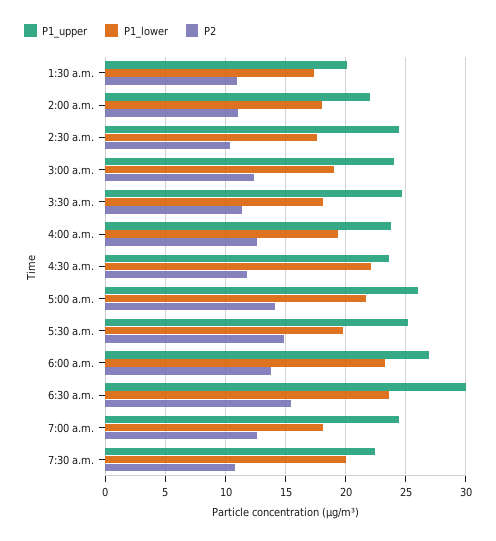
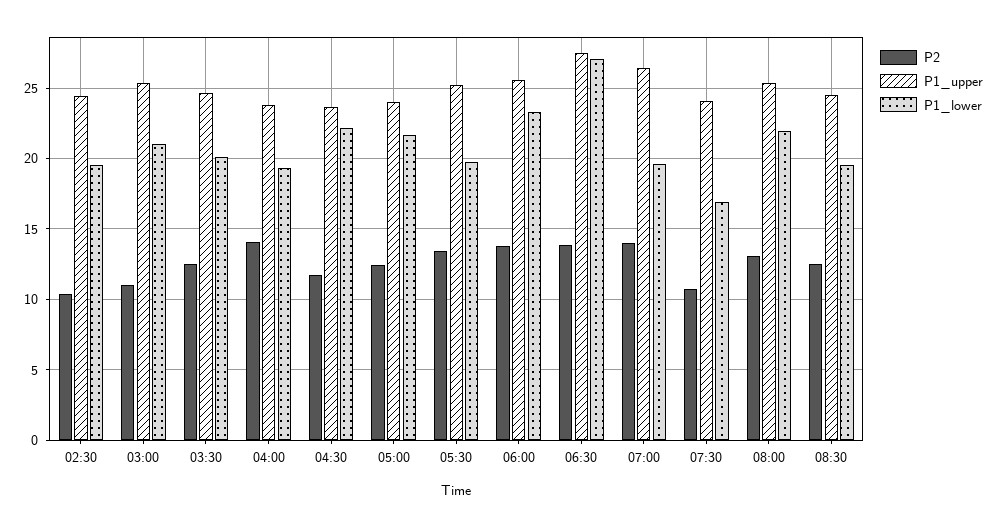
P1_upper, 1:30 a.m.: 20 -> none
P1_lower, 1:30 a.m.: 17.5 -> none
P2, 1:30 a.m.: 11 -> none
P1_upper, 2:00 a.m.: 22 -> none
P1_lower, 2:00 a.m.: 18 -> none
P2, 2:00 a.m.: 11 -> none
P1_lower, 2:30 a.m.: 17.5 -> 19.5
P1_upper, 3:00 a.m.: 24 -> 25.5
P1_lower, 3:00 a.m.: 19 -> 21
P2, 3:00 a.m.: 12.5 -> 11
P1_lower, 3:30 a.m.: 18 -> 20
P2, 3:30 a.m.: 11.5 -> 12.5
P2, 4:00 a.m.: 12.5 -> 14
P1_upper, 5:00 a.m.: 26 -> 24
P2, 5:00 a.m.: 14 -> 12.5
P2, 5:30 a.m.: 15 -> 13.5
P1_upper, 6:00 a.m.: 27 -> 25.5
P1_upper, 6:30 a.m.: 30 -> 27.5
P1_lower, 6:30 a.m.: 23.5 -> 27
P2, 6:30 a.m.: 15.5 -> 14
P1_upper, 7:00 a.m.: 24.5 -> 26.5
P1_lower, 7:00 a.m.: 18 -> 19.5
P2, 7:00 a.m.: 12.5 -> 14
P1_upper, 7:30 a.m.: 22.5 -> 24
P1_lower, 7:30 a.m.: 20 -> 17
P2, 08:00: none -> 13
P1_upper, 08:00: none -> 25.5
P1_lower, 08:00: none -> 22
P2, 08:30: none -> 12.5
P1_upper, 08:30: none -> 24.5
P1_lower, 08:30: none -> 19.5

